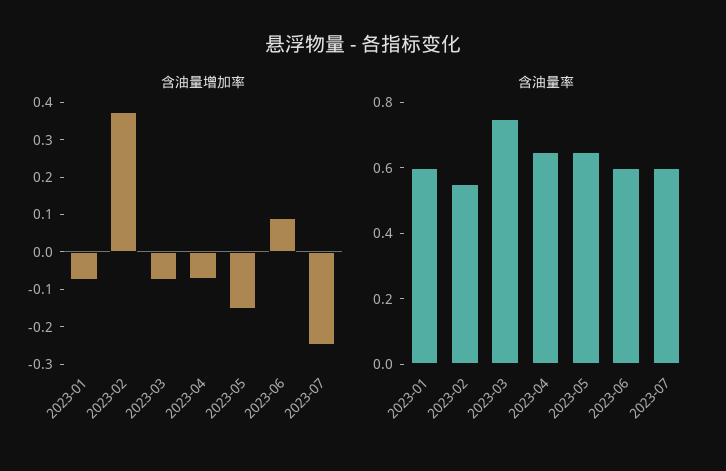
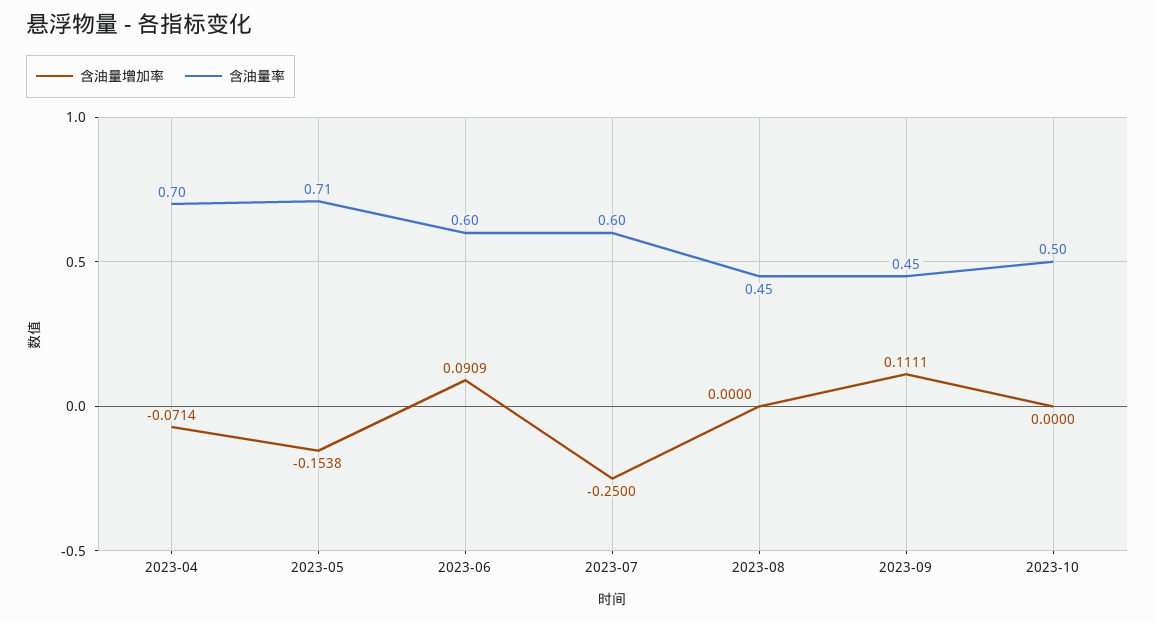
含油量增加率, 2023-01: -0.075 -> none
含油量增加率, 2023-02: 0.375 -> none
含油量增加率, 2023-03: -0.075 -> none
含油量率, 2023-01: 0.6 -> none
含油量率, 2023-02: 0.55 -> none
含油量率, 2023-03: 0.75 -> none
含油量率, 2023-04: 0.65 -> 0.7
含油量率, 2023-05: 0.65 -> 0.71
含油量增加率, 2023-08: none -> 0
含油量率, 2023-08: none -> 0.45
含油量增加率, 2023-09: none -> 0.1111
含油量率, 2023-09: none -> 0.45
含油量增加率, 2023-10: none -> 0
含油量率, 2023-10: none -> 0.5

